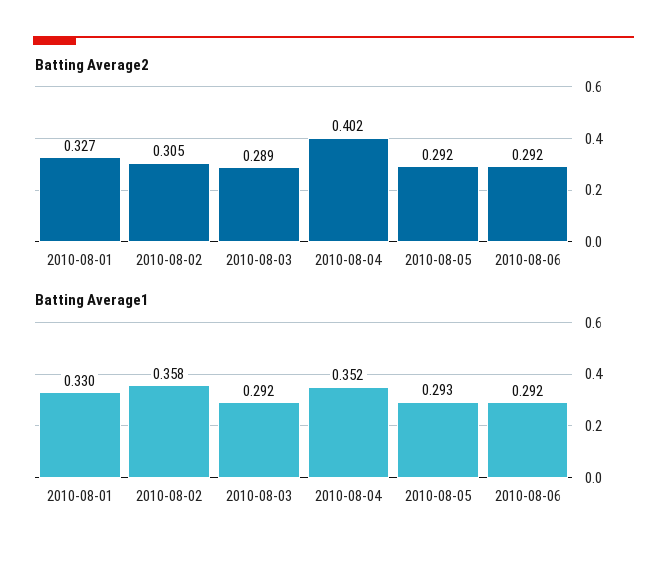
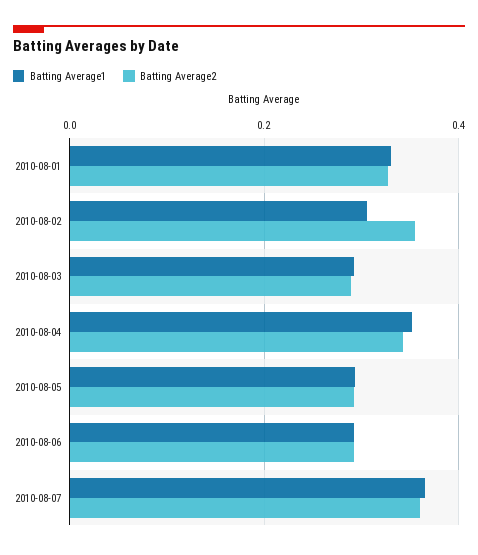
Batting Average2, 2010-08-02: 0.305 -> 0.36
Batting Average2, 2010-08-04: 0.402 -> 0.34
Batting Average1, 2010-08-02: 0.358 -> 0.3
Batting Average1, 2010-08-07: none -> 0.36
Batting Average2, 2010-08-07: none -> 0.36

